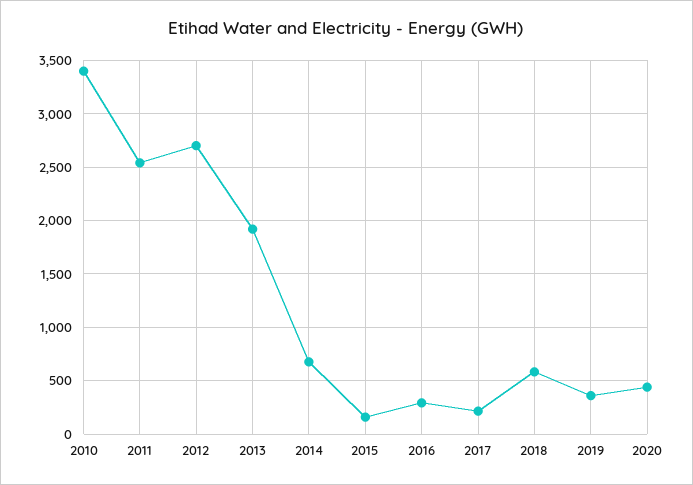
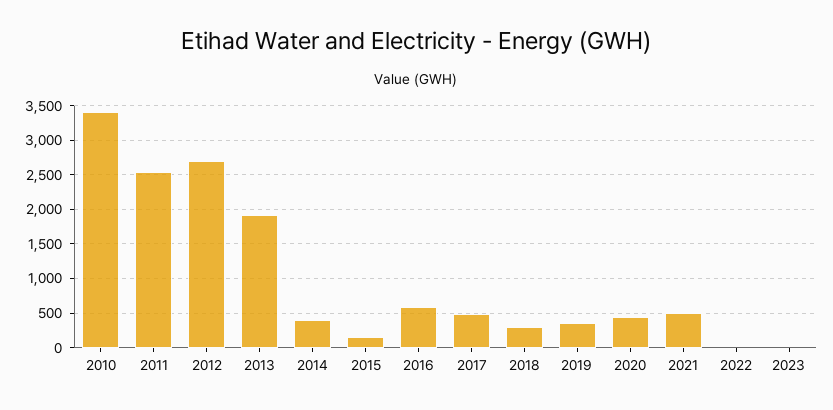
2014: 700 -> 400
2016: 300 -> 600
2017: 200 -> 500
2018: 600 -> 300
2021: none -> 500
2022: none -> 0
2023: none -> 0

